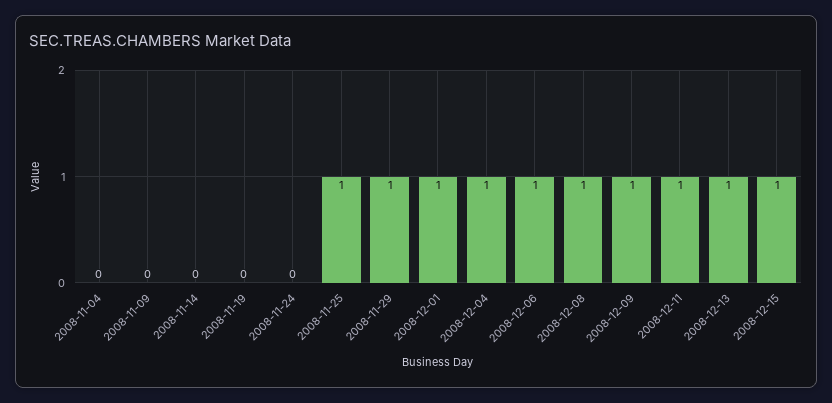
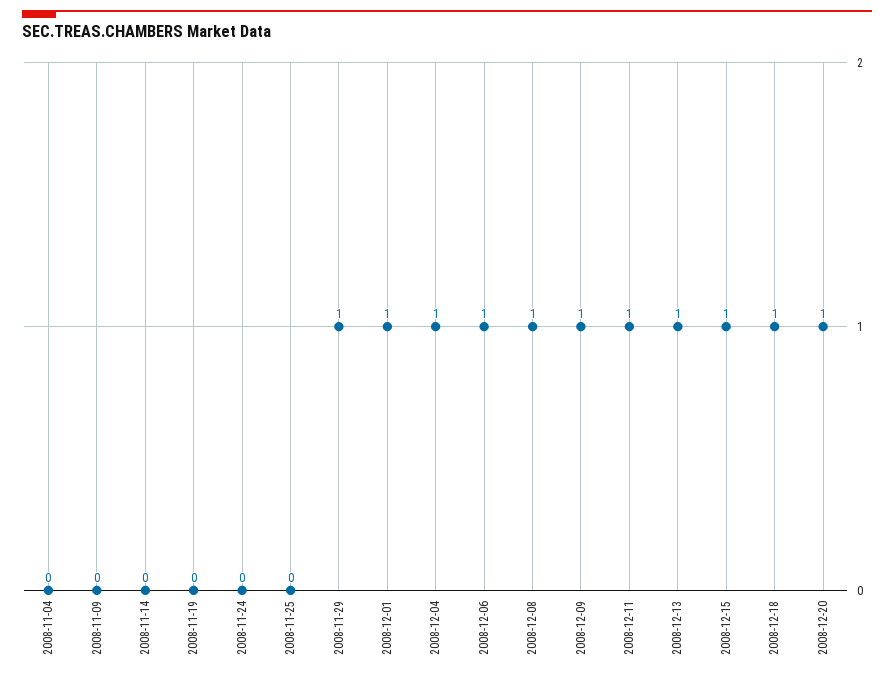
2008-11-25: 1 -> 0
2008-12-18: none -> 1
2008-12-20: none -> 1

